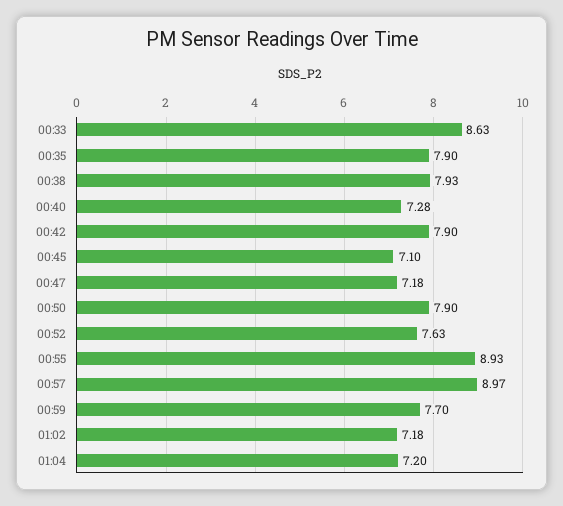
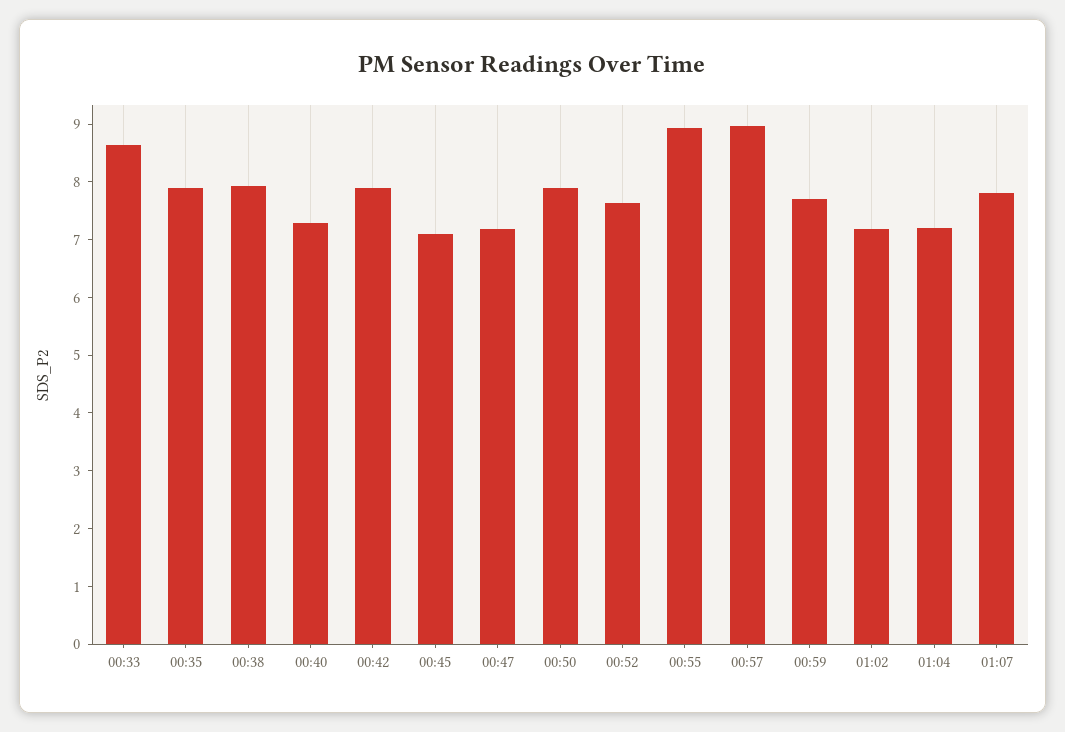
01:07: none -> 7.8

